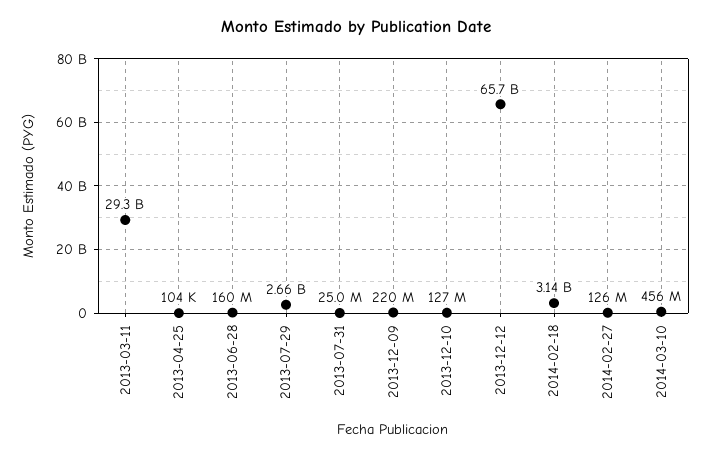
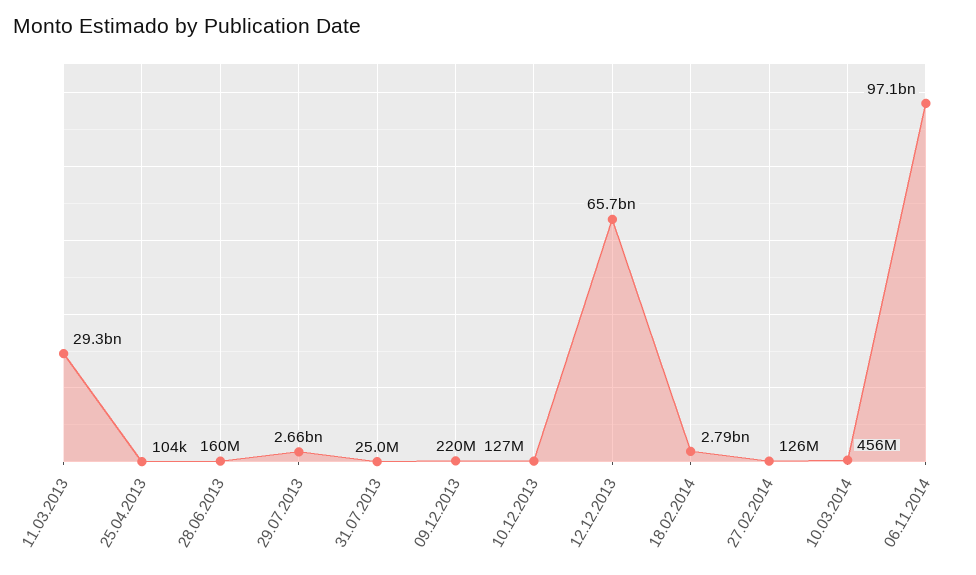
2014-02-18: 3140000000 -> 2790000000
06.11.2014: none -> 97100000000

